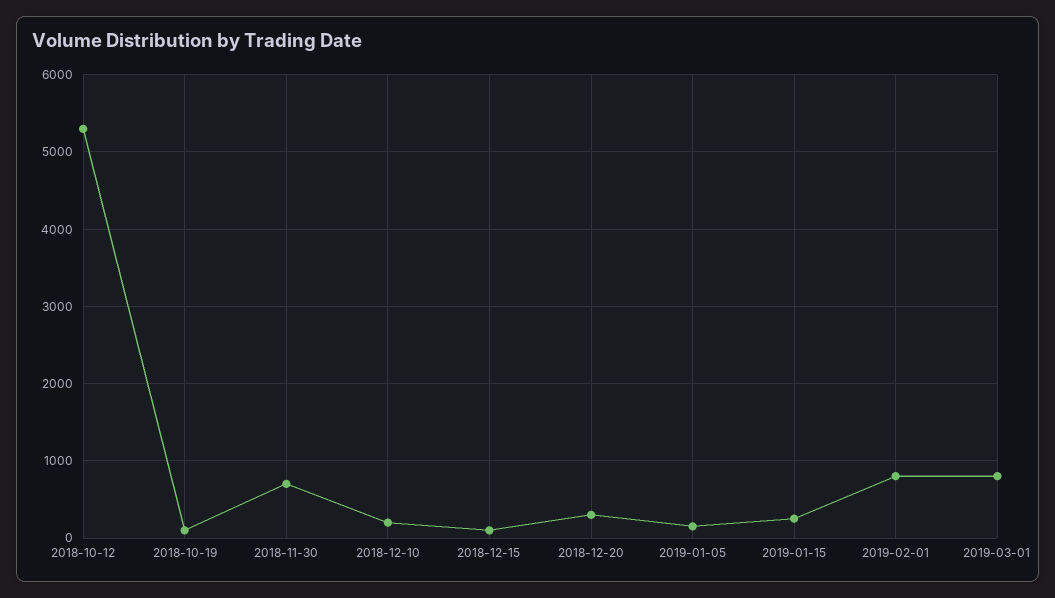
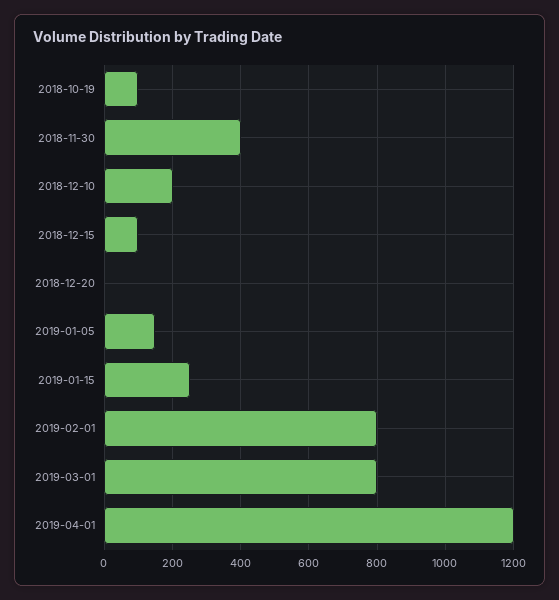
2018-10-12: 5300 -> none
2018-11-30: 700 -> 400
2018-12-20: 300 -> 0
2019-04-01: none -> 1200

